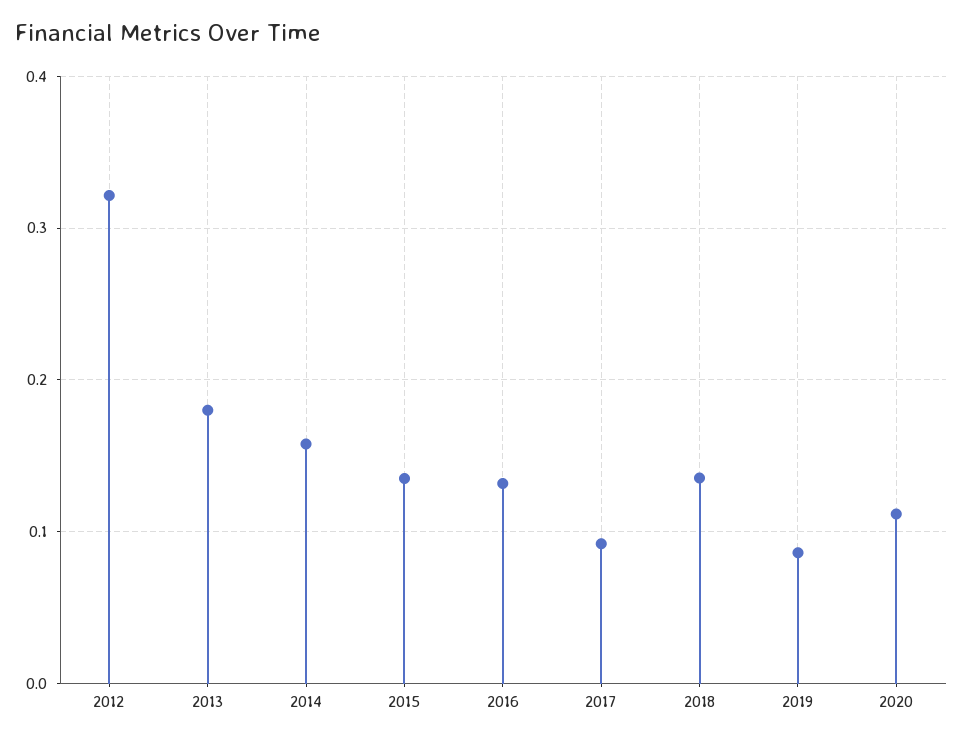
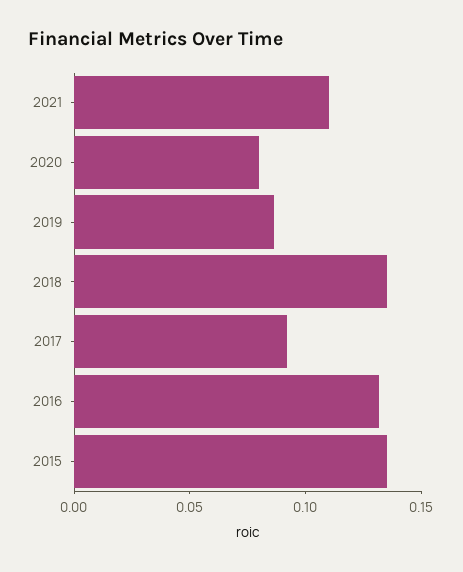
2012: 0.32 -> none
2013: 0.18 -> none
2014: 0.16 -> none
2020: 0.11 -> 0.08
2021: none -> 0.11

